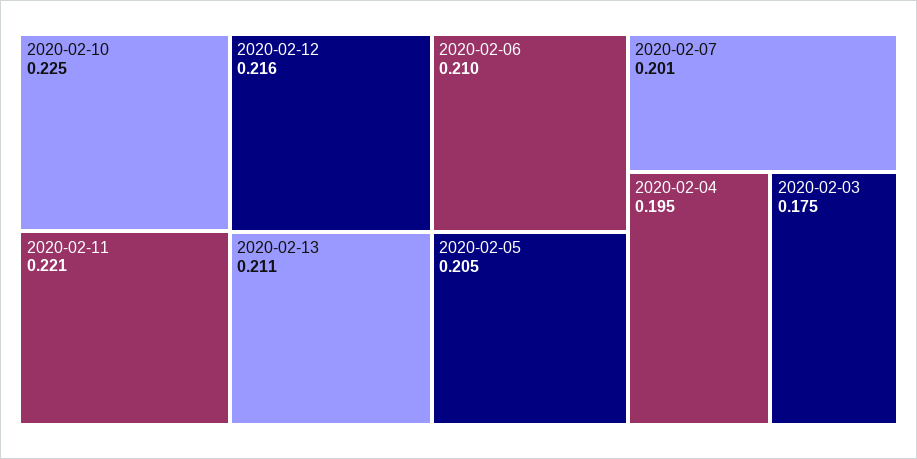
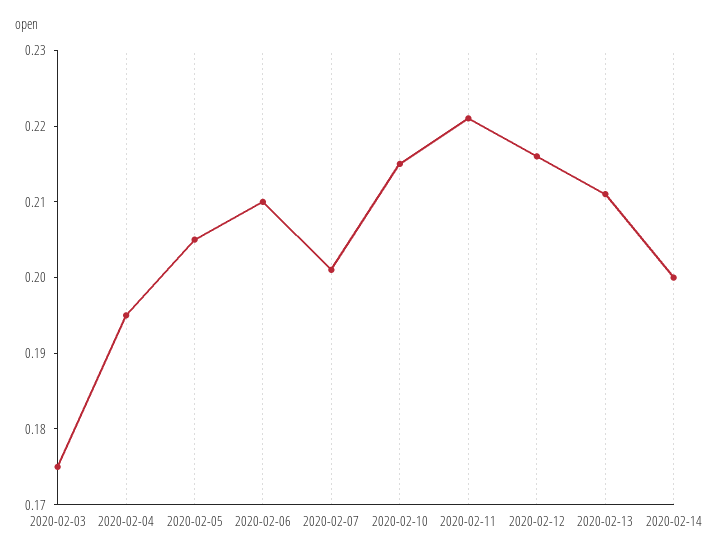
2020-02-10: 0.225 -> 0.215
2020-02-14: none -> 0.2

